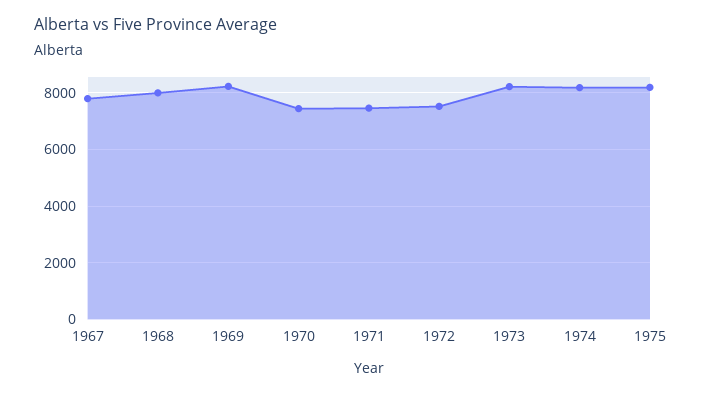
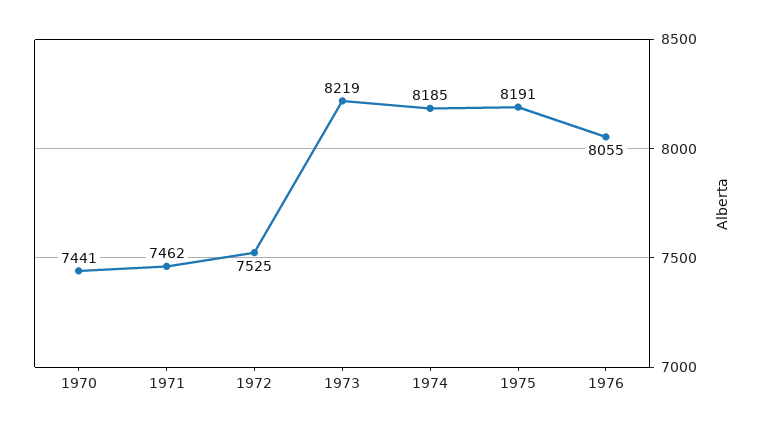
1967: 7750 -> none
1968: 8000 -> none
1969: 8250 -> none
1976: none -> 8055

